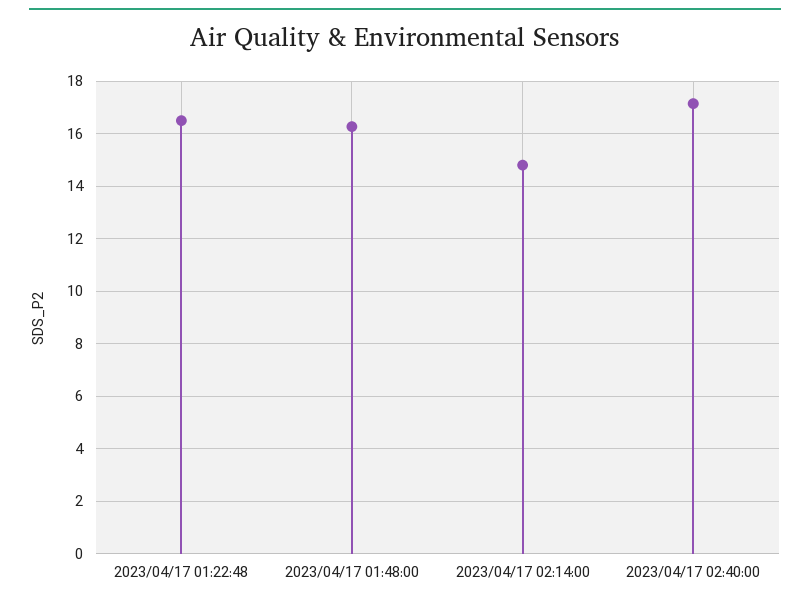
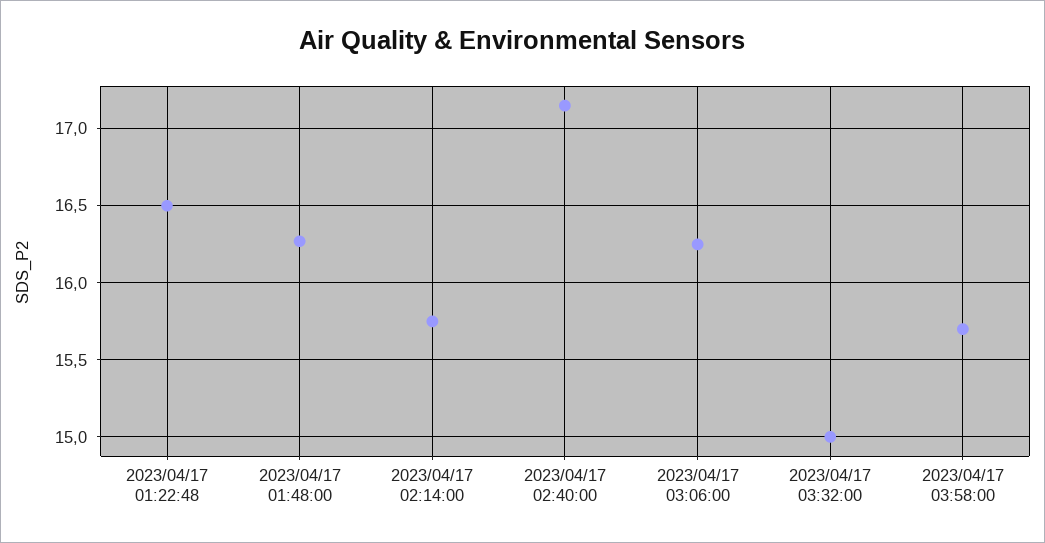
2023/04/17 02:14:00: 14.75 -> 15.75
2023/04/17 03:06:00: none -> 16.25
2023/04/17 03:32:00: none -> 15
2023/04/17 03:58:00: none -> 15.7

